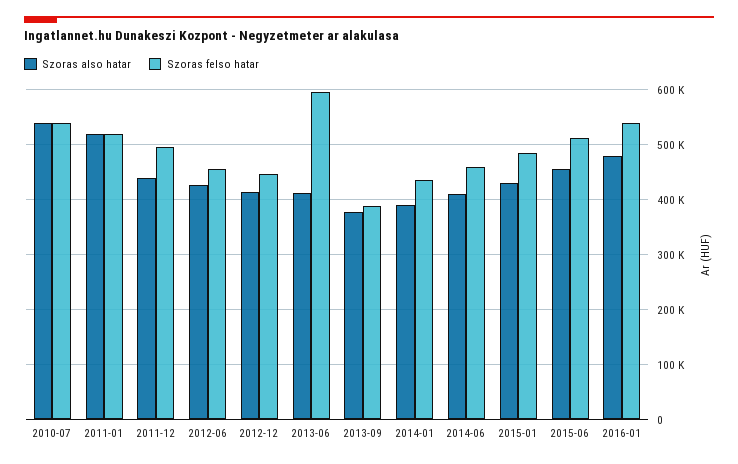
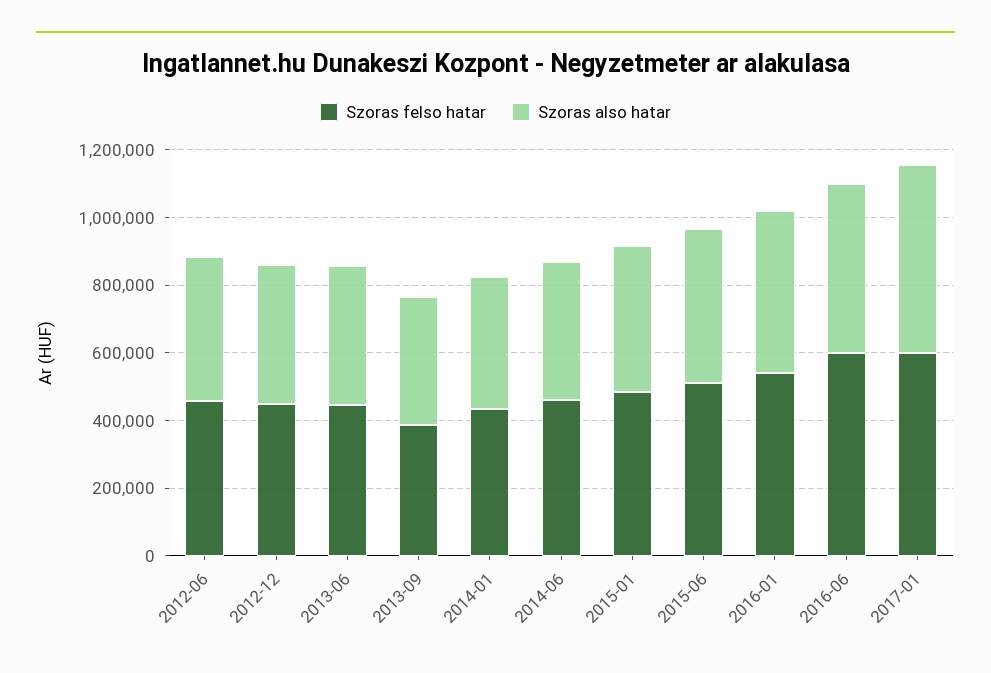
Szoras also hatar, 2010-07: 540000 -> none
Szoras felso hatar, 2010-07: 540000 -> none
Szoras also hatar, 2011-01: 520000 -> none
Szoras felso hatar, 2011-01: 520000 -> none
Szoras also hatar, 2011-12: 440000 -> none
Szoras felso hatar, 2011-12: 500000 -> none
Szoras felso hatar, 2013-06: 600000 -> 450000
Szoras felso hatar, 2016-06: none -> 600000
Szoras also hatar, 2016-06: none -> 500000
Szoras felso hatar, 2017-01: none -> 600000
Szoras also hatar, 2017-01: none -> 550000

